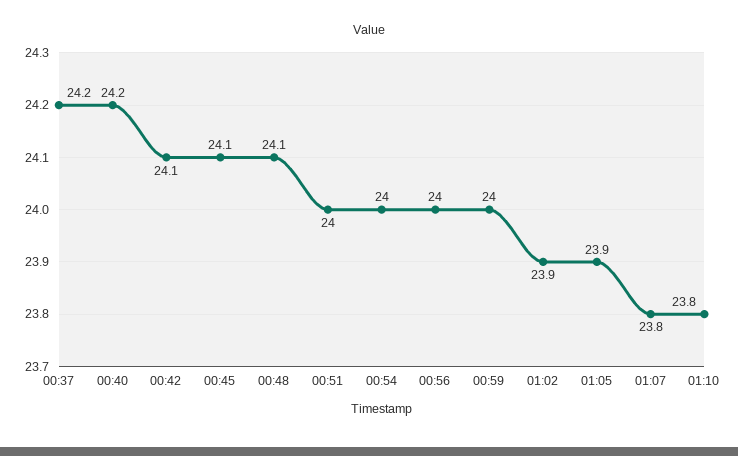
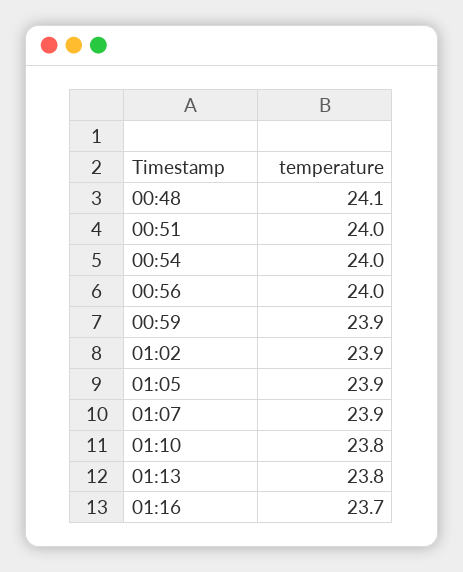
00:37: 24.2 -> none
00:40: 24.2 -> none
00:42: 24.1 -> none
00:45: 24.1 -> none
00:59: 24 -> 23.9
01:07: 23.8 -> 23.9
01:13: none -> 23.8
01:16: none -> 23.7

